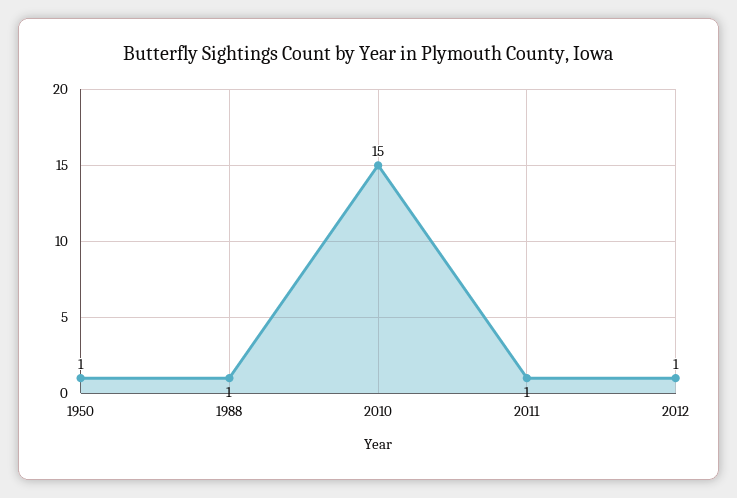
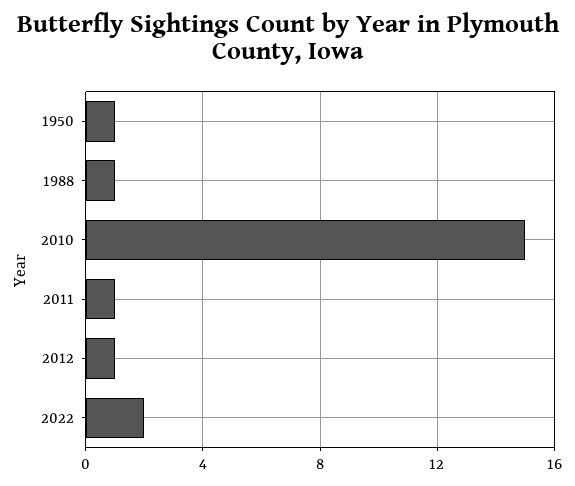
2022: none -> 2

